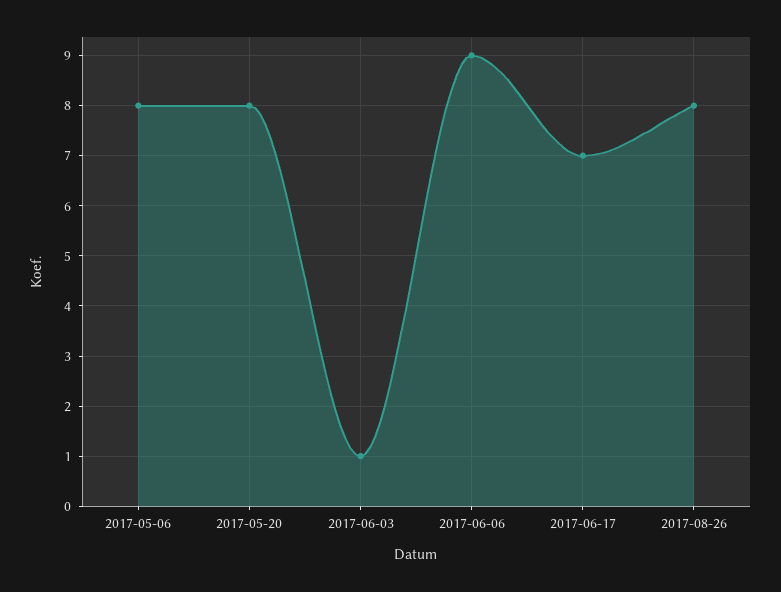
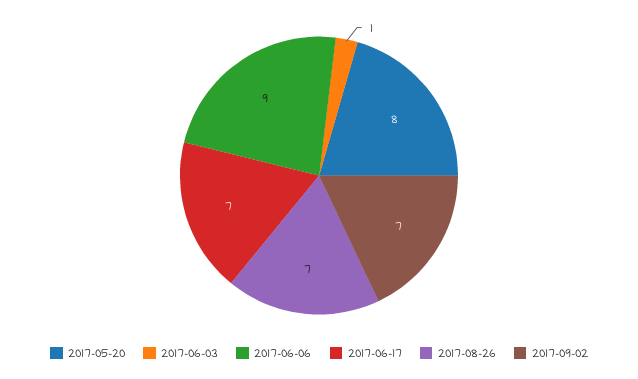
2017-05-06: 8 -> none
2017-08-26: 8 -> 7
2017-09-02: none -> 7

